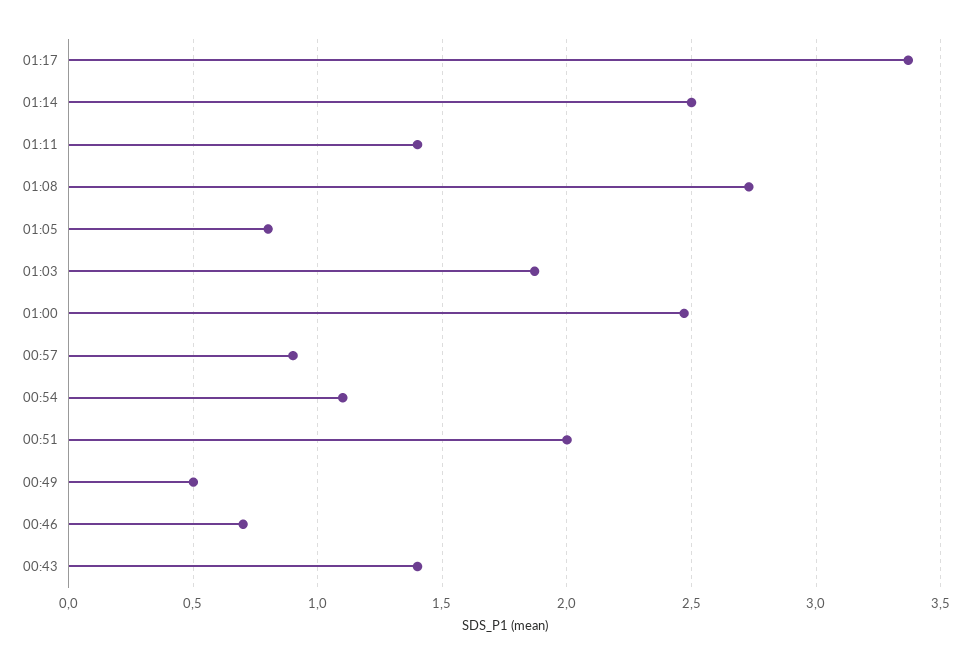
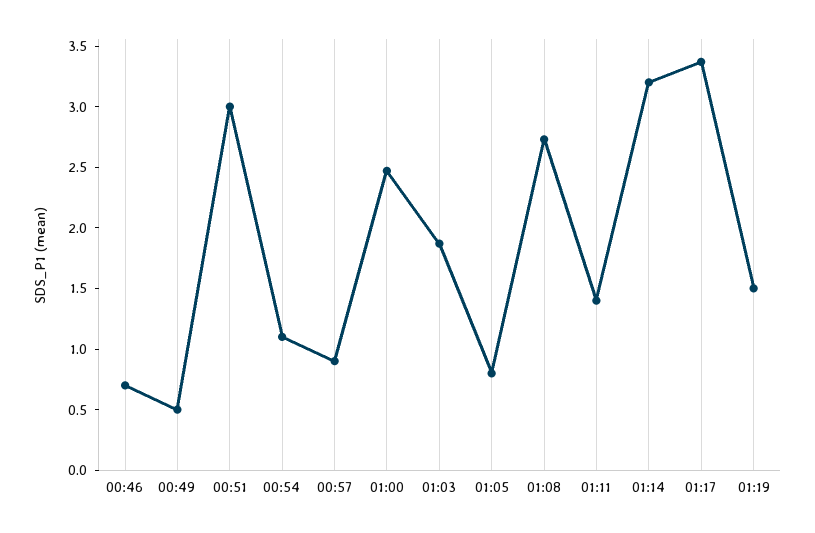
01:14: 2.5 -> 3.2
00:51: 2 -> 3
00:43: 1.4 -> none
01:19: none -> 1.5

